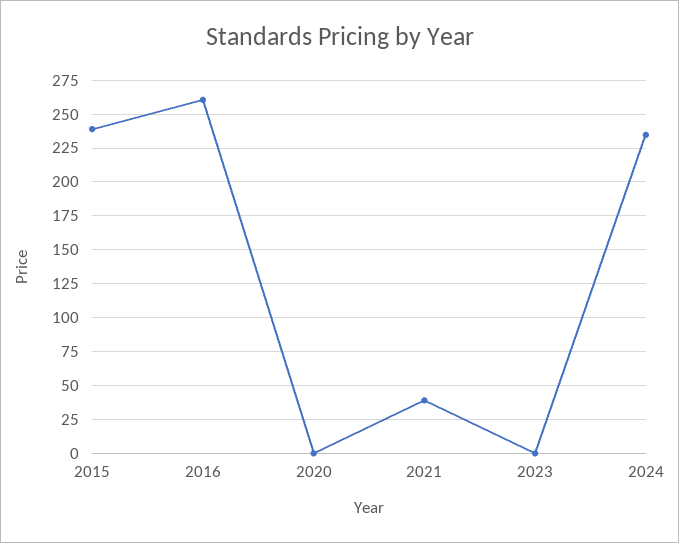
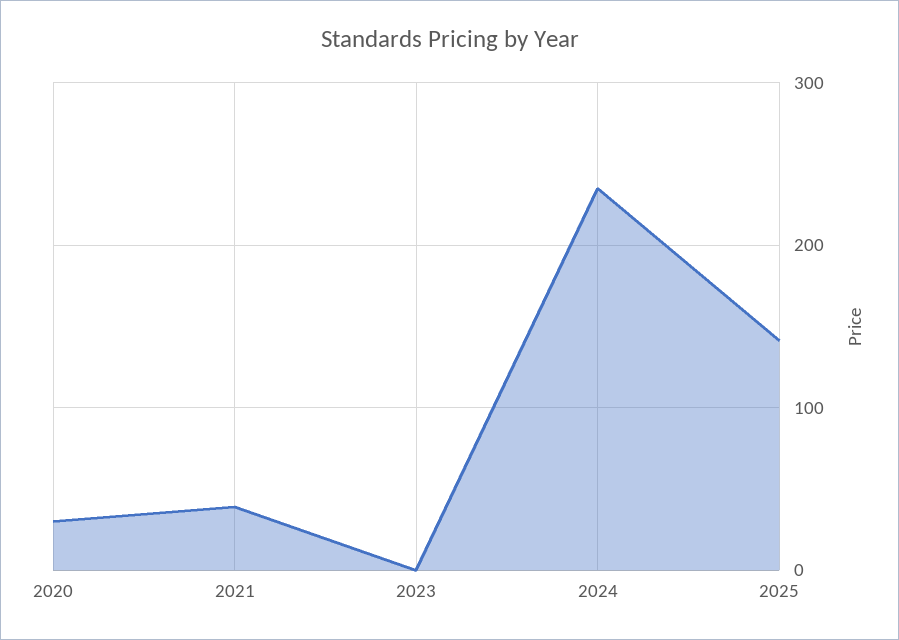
2015: 240 -> none
2016: 260 -> none
2020: 0 -> 30
2025: none -> 140

